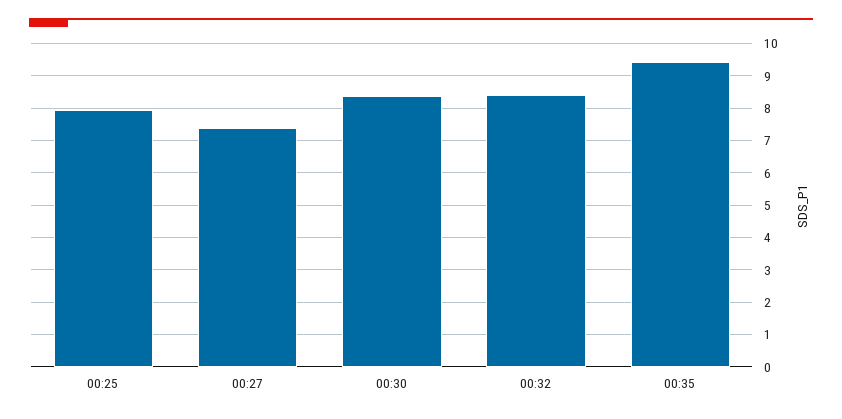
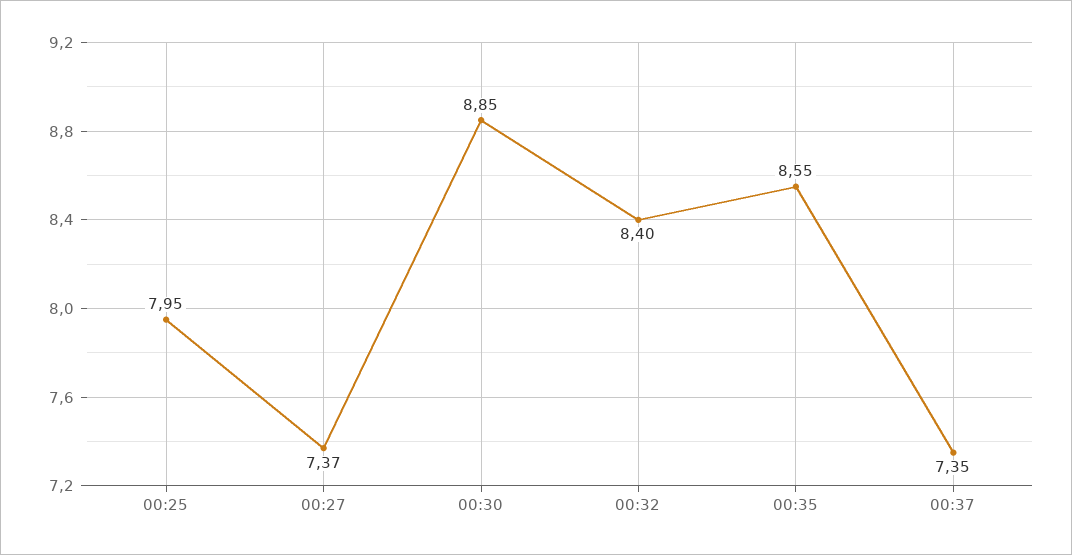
00:30: 8.4 -> 8.85
00:35: 9.4 -> 8.55
00:37: none -> 7.35

